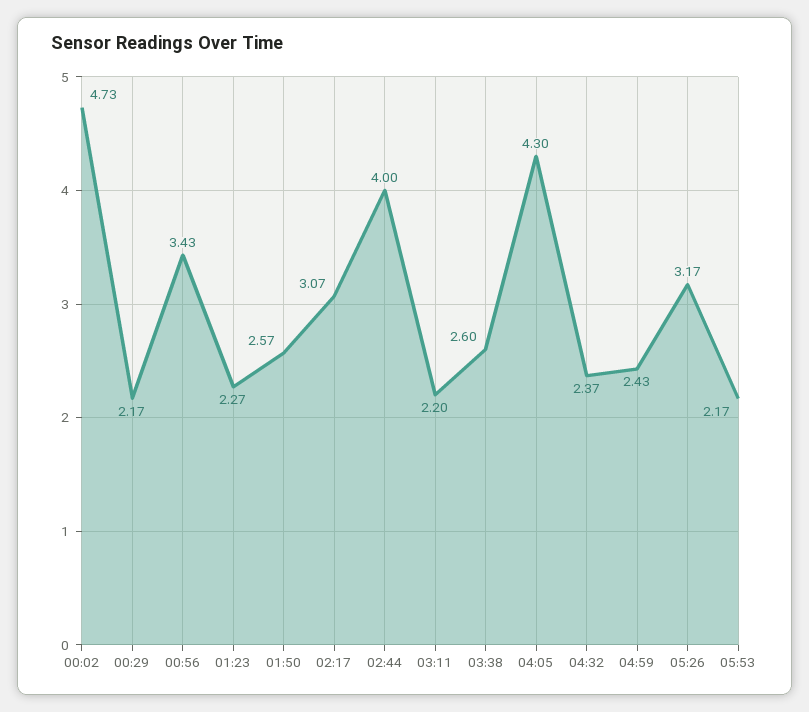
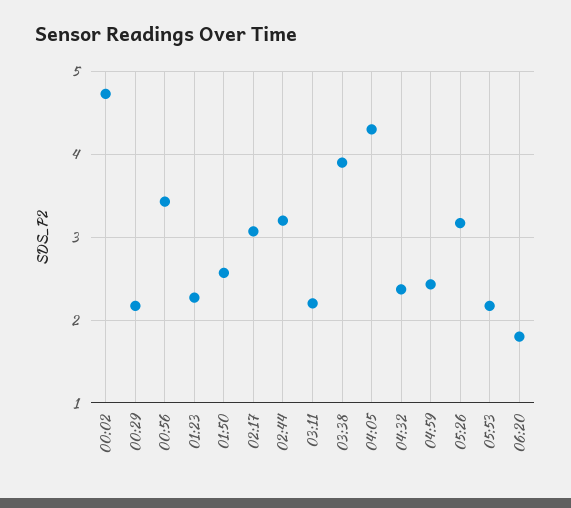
02:44: 4 -> 3.2
03:38: 2.6 -> 3.9
06:20: none -> 1.8

